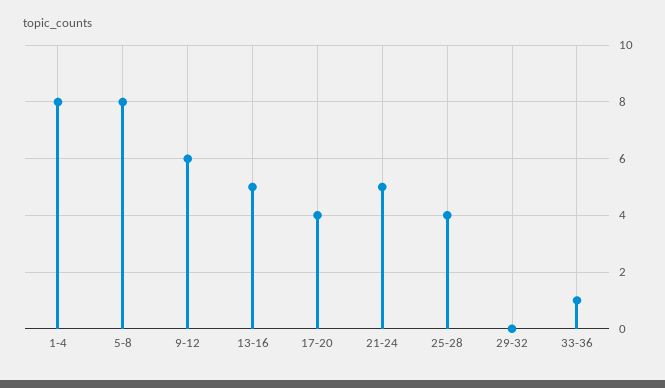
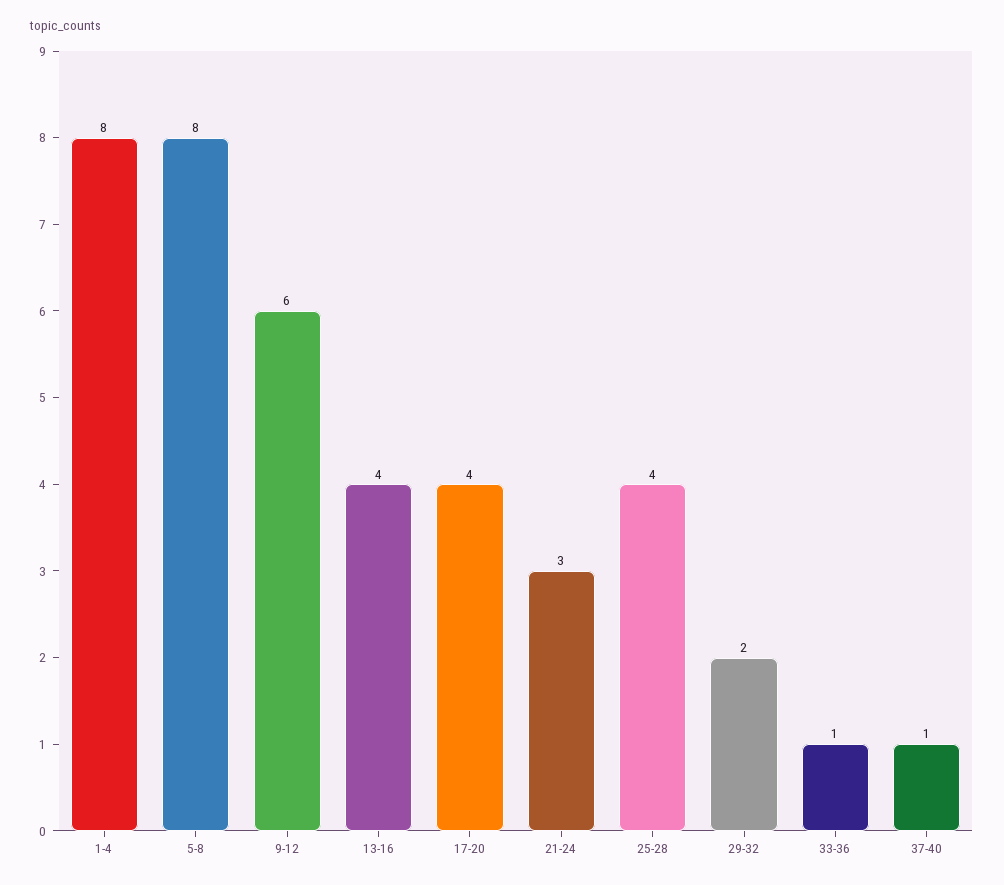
13-16: 5 -> 4
21-24: 5 -> 3
29-32: 0 -> 2
37-40: none -> 1

